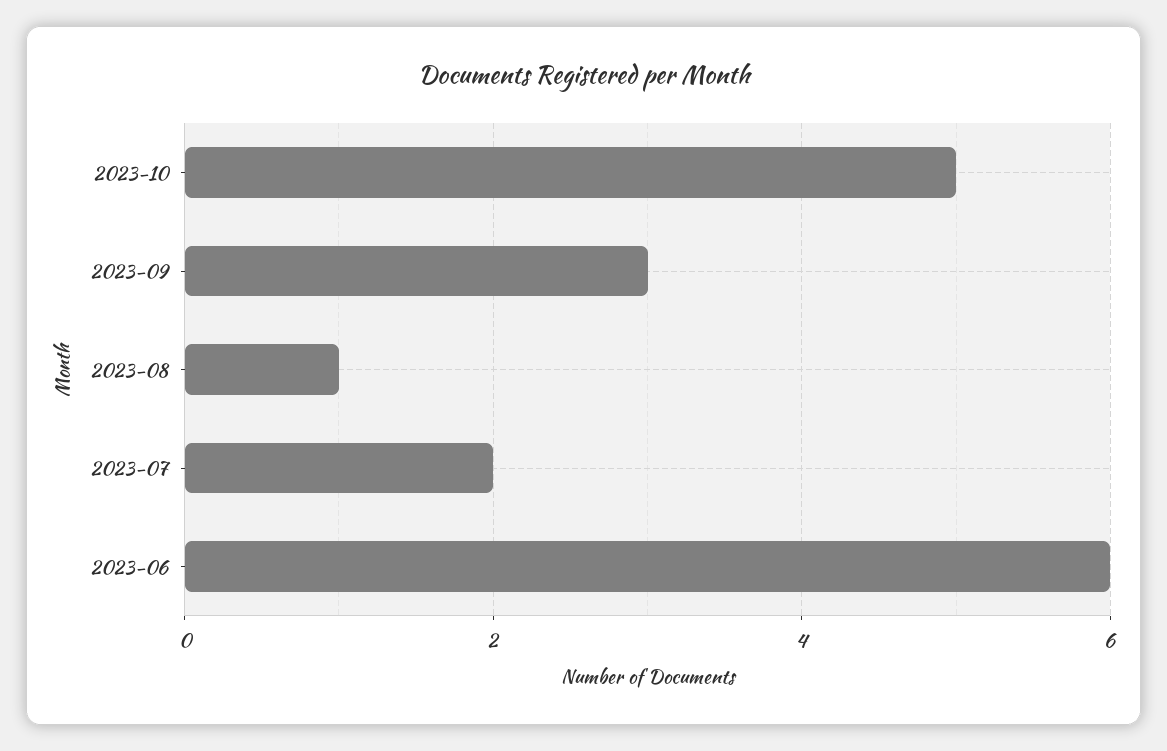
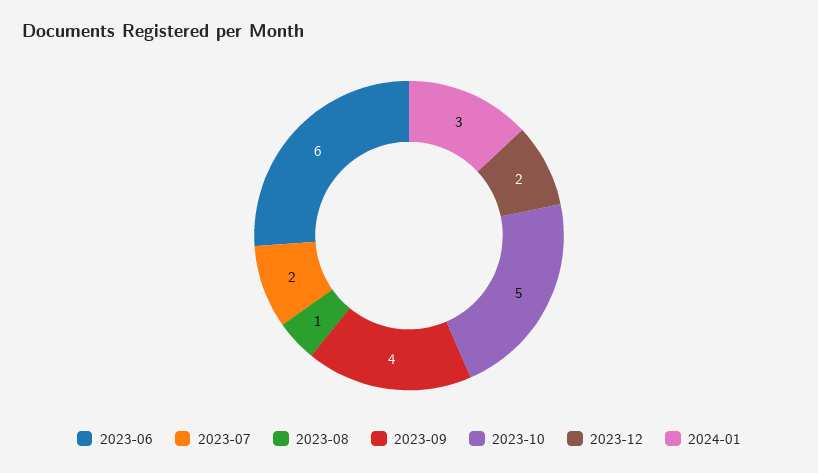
2023-09: 3 -> 4
2023-12: none -> 2
2024-01: none -> 3

